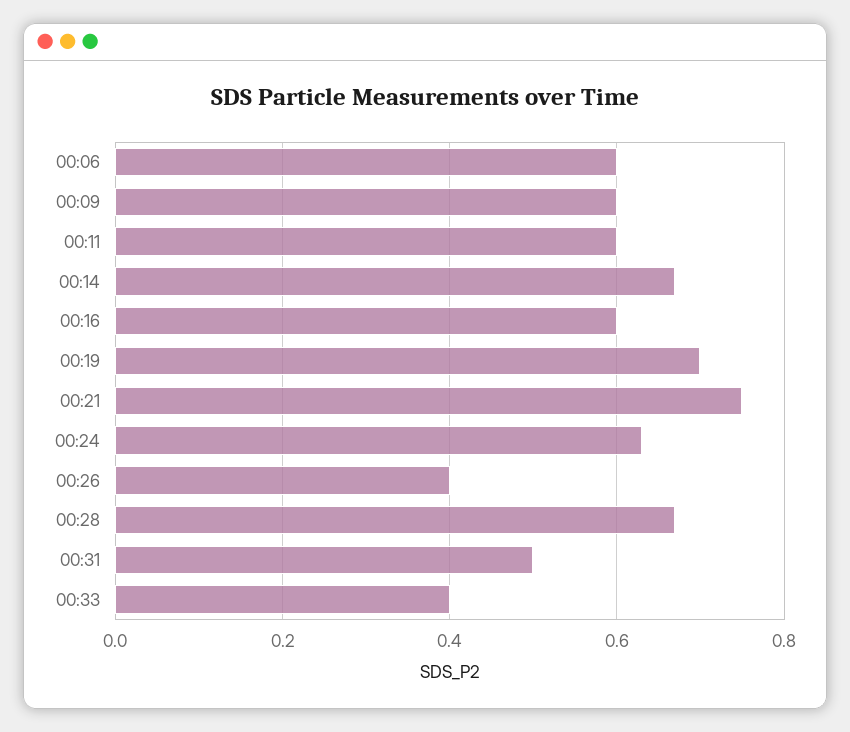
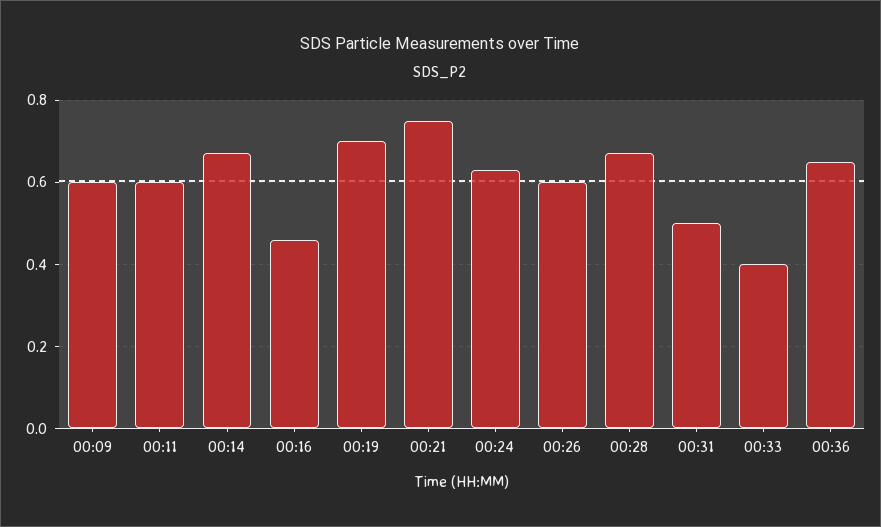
00:06: 0.6 -> none
00:16: 0.6 -> 0.45
00:26: 0.4 -> 0.6
00:36: none -> 0.65

